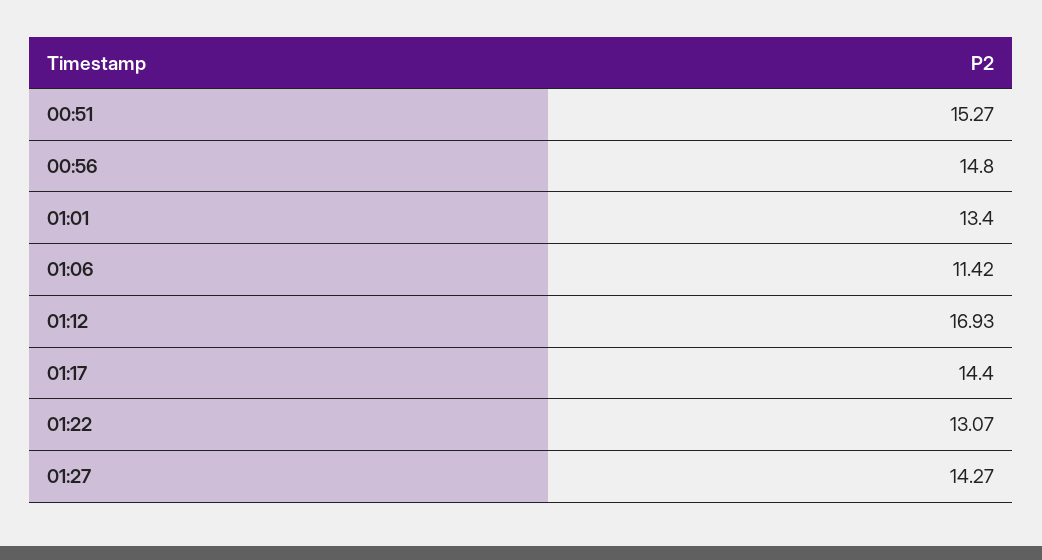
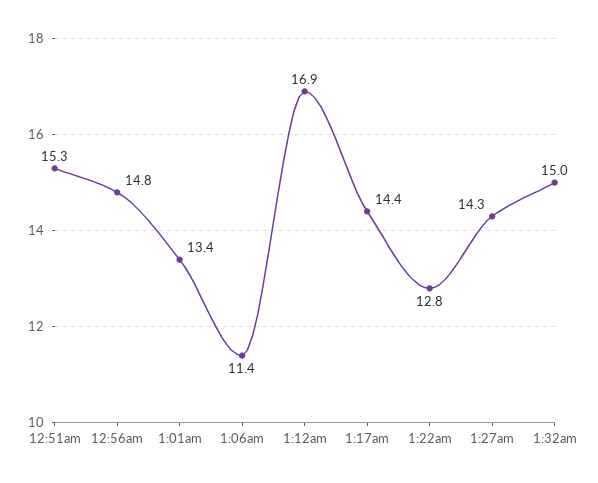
01:22: 13.07 -> 12.8
1:32am: none -> 15

